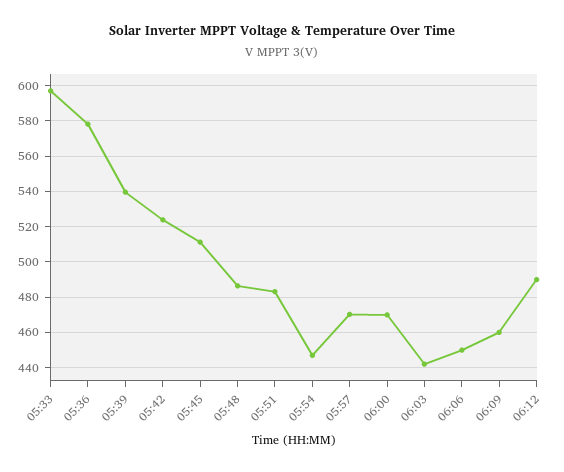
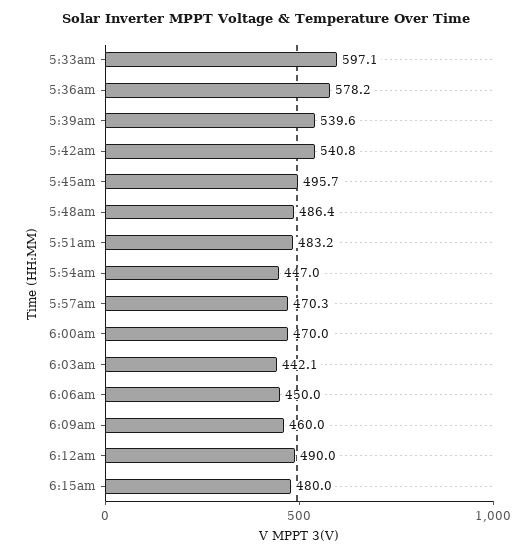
05:42: 525 -> 540.8
05:45: 510 -> 495.7
6:15am: none -> 480

